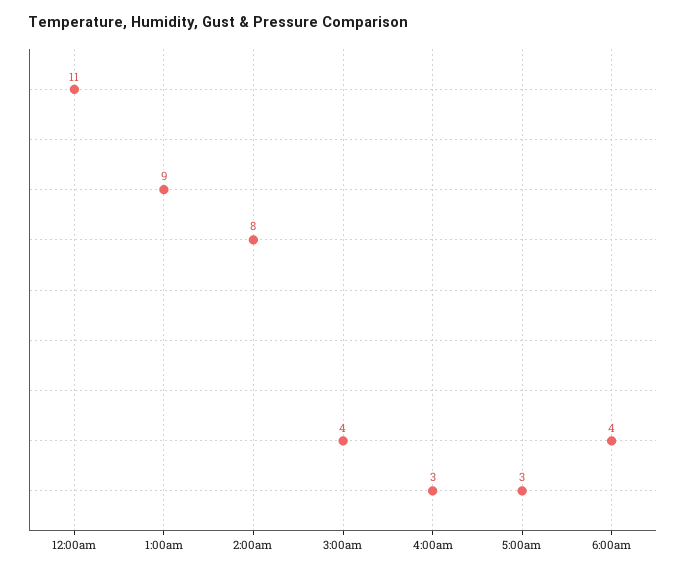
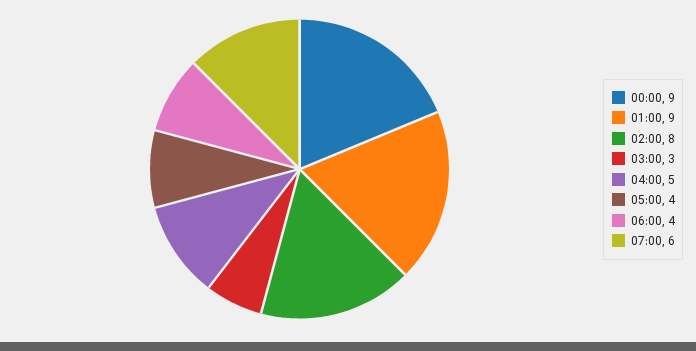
12:00am: 11 -> 9
3:00am: 4 -> 3
4:00am: 3 -> 5
5:00am: 3 -> 4
07:00: none -> 6

